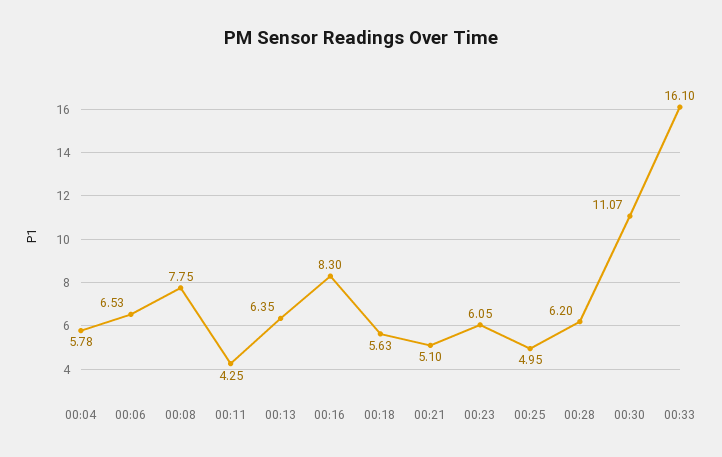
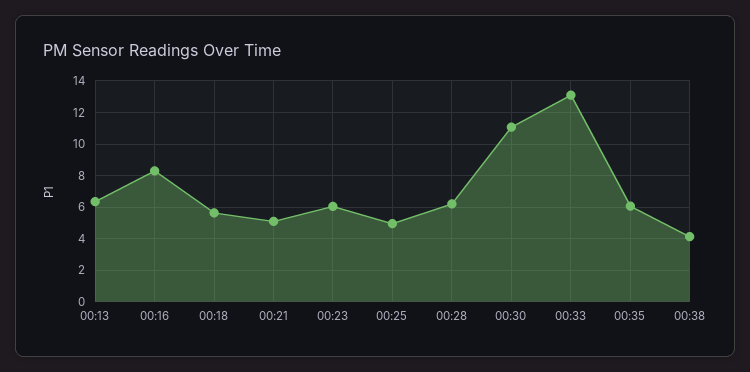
00:04: 5.78 -> none
00:06: 6.53 -> none
00:08: 7.75 -> none
00:11: 4.25 -> none
00:33: 16.1 -> 13
00:35: none -> 6
00:38: none -> 4

